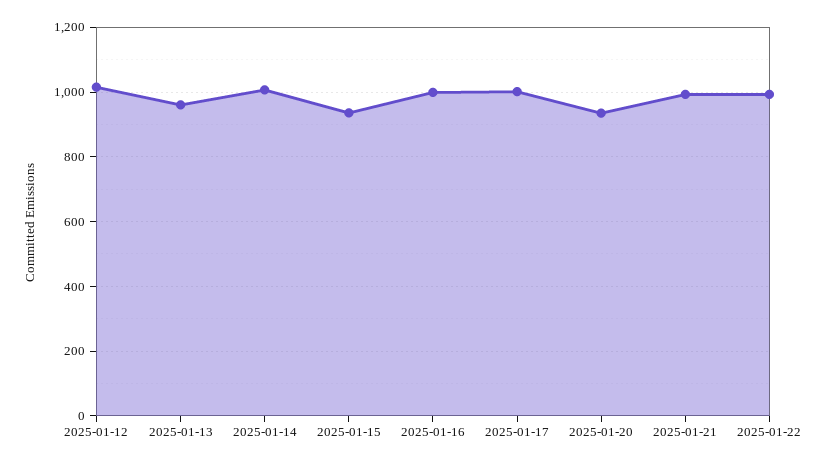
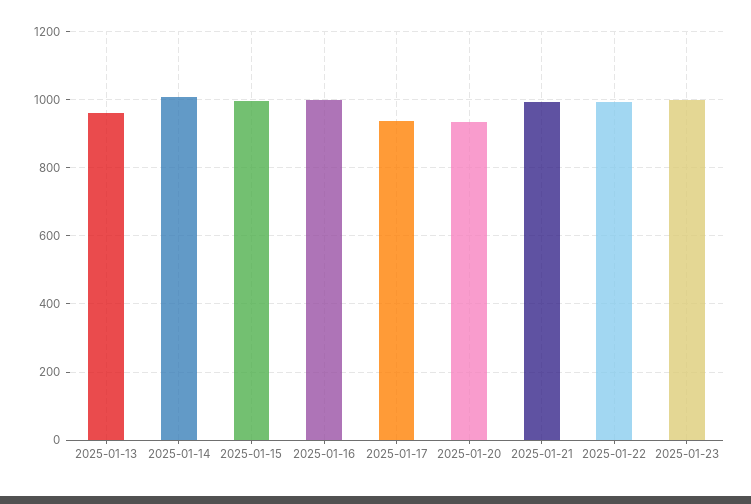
2025-01-12: 1020 -> none
2025-01-15: 940 -> 1000
2025-01-17: 1000 -> 940
2025-01-23: none -> 1000

